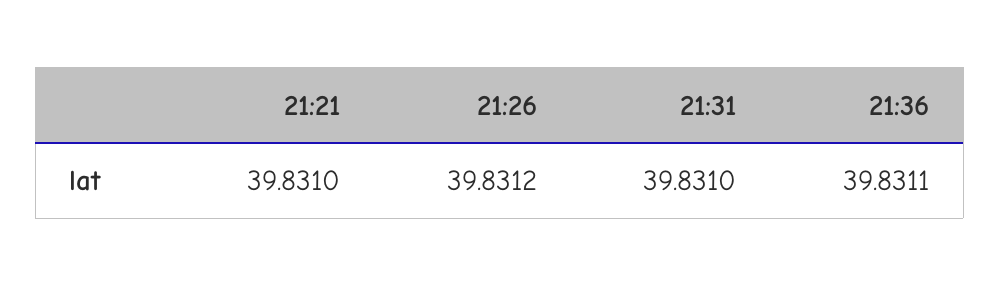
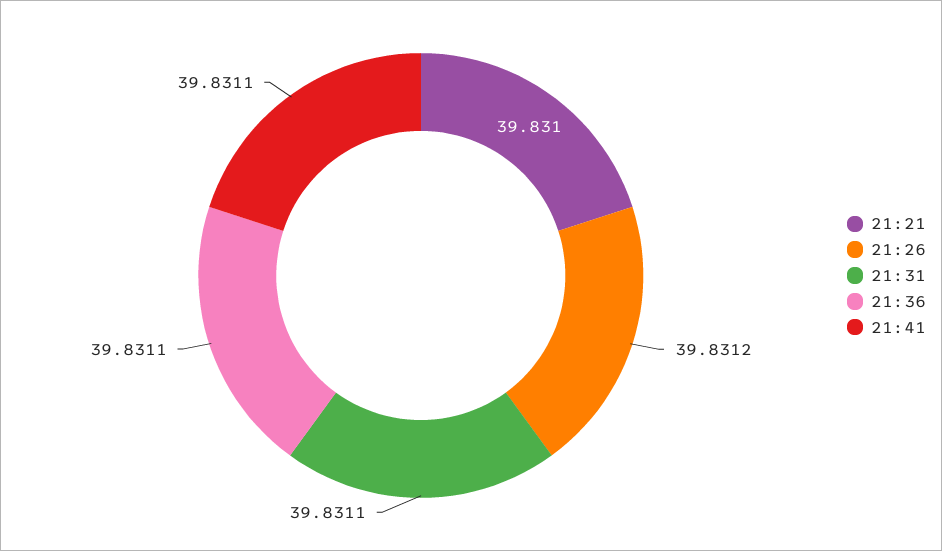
21:31: 39.831 -> 39.8311
21:41: none -> 39.8311

